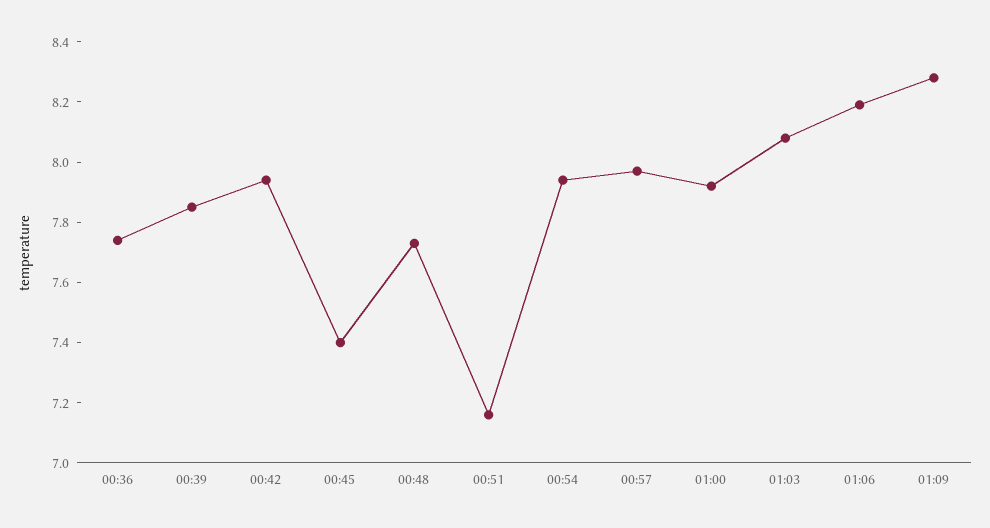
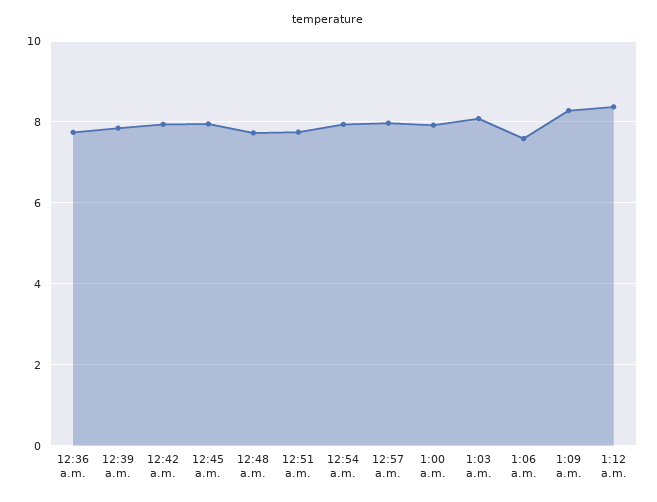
00:45: 7.4 -> 8
00:51: 7.15 -> 7.8
01:06: 8.2 -> 7.6
1:12 a.m.: none -> 8.4

